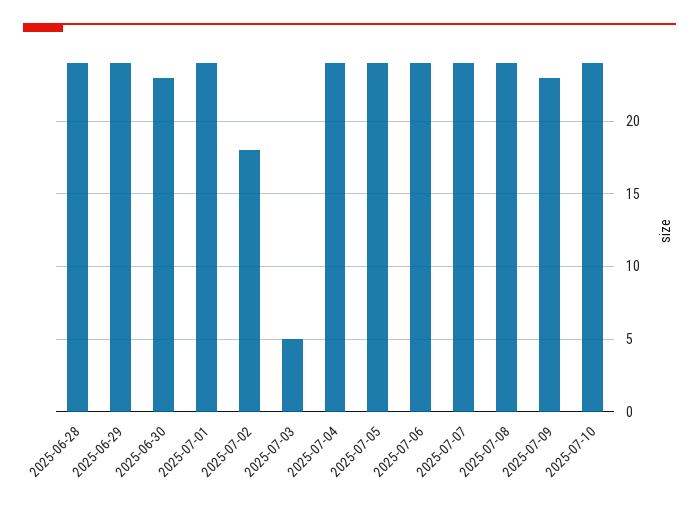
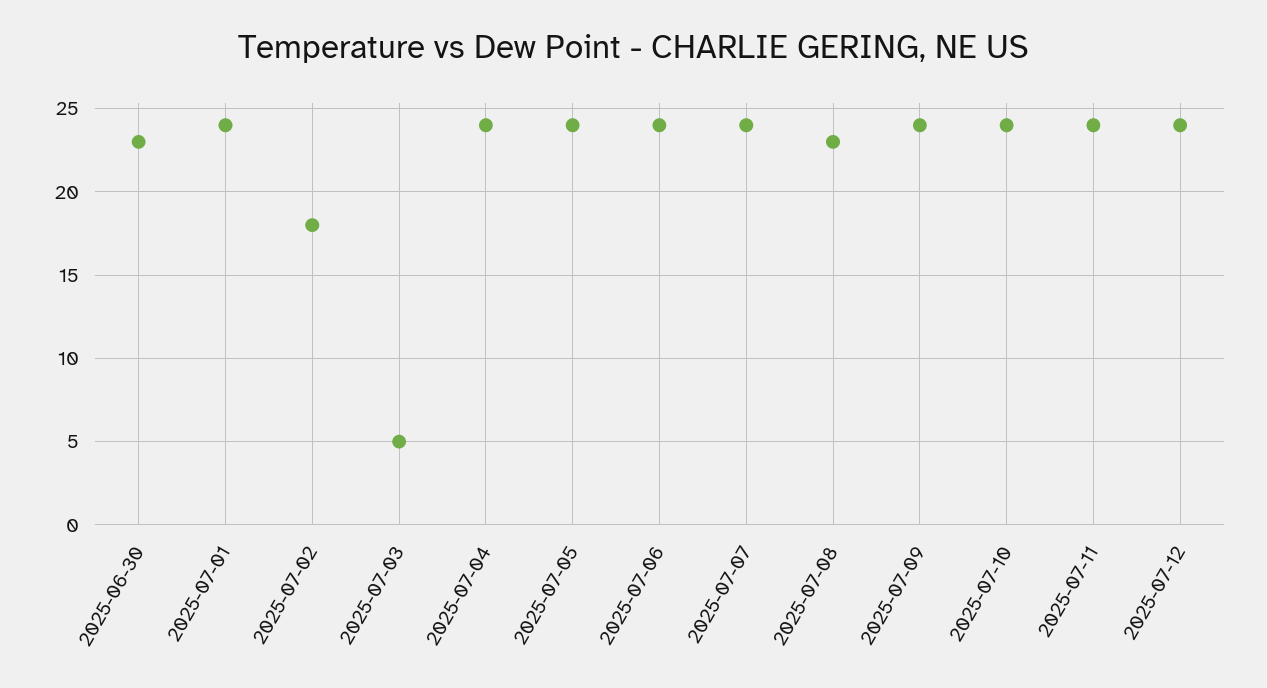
2025-06-28: 24 -> none
2025-06-29: 24 -> none
2025-07-08: 24 -> 23
2025-07-09: 23 -> 24
2025-07-11: none -> 24
2025-07-12: none -> 24

